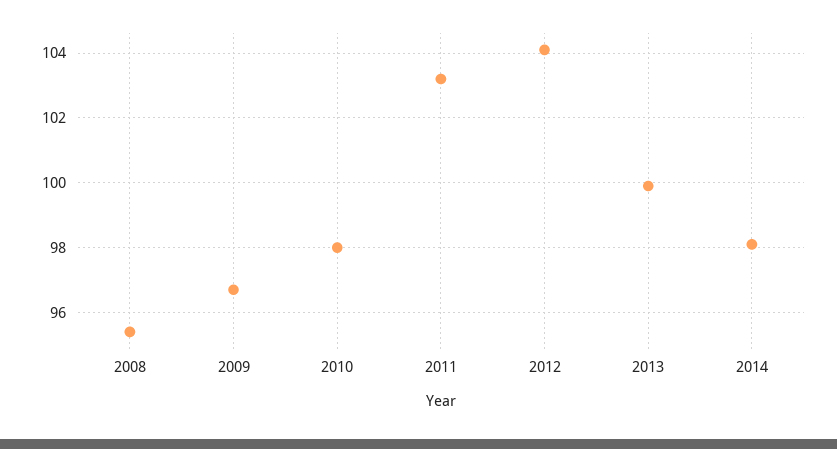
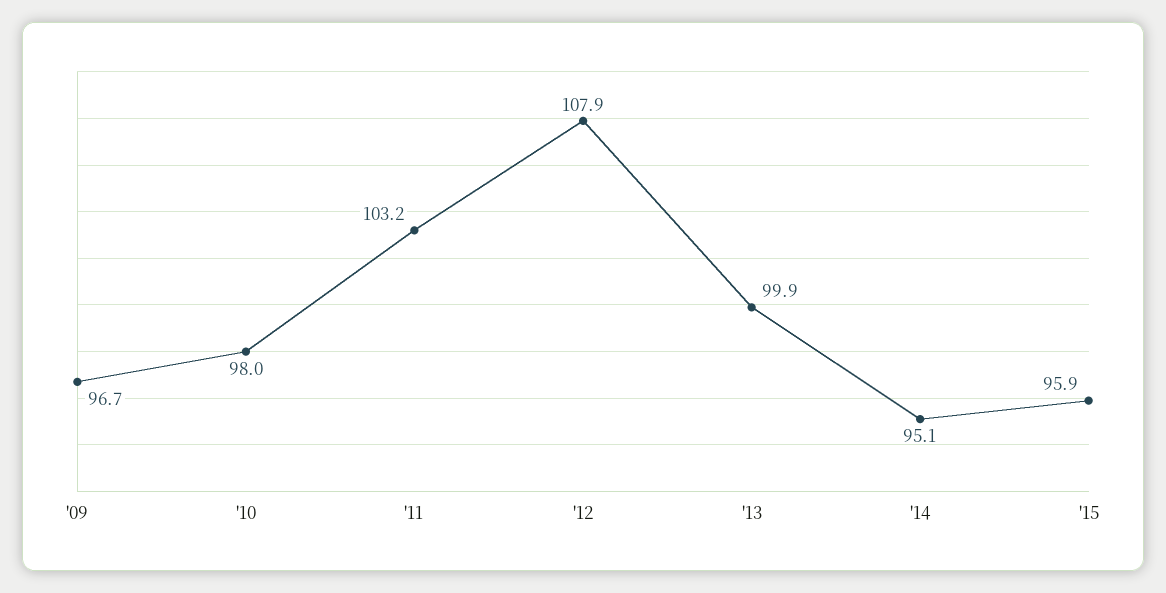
2008: 95.5 -> none
2012: 104 -> 107.9
2014: 98 -> 95.1
'15: none -> 95.9

